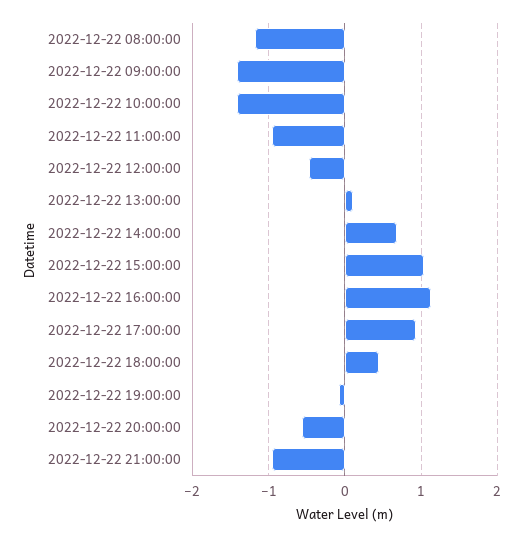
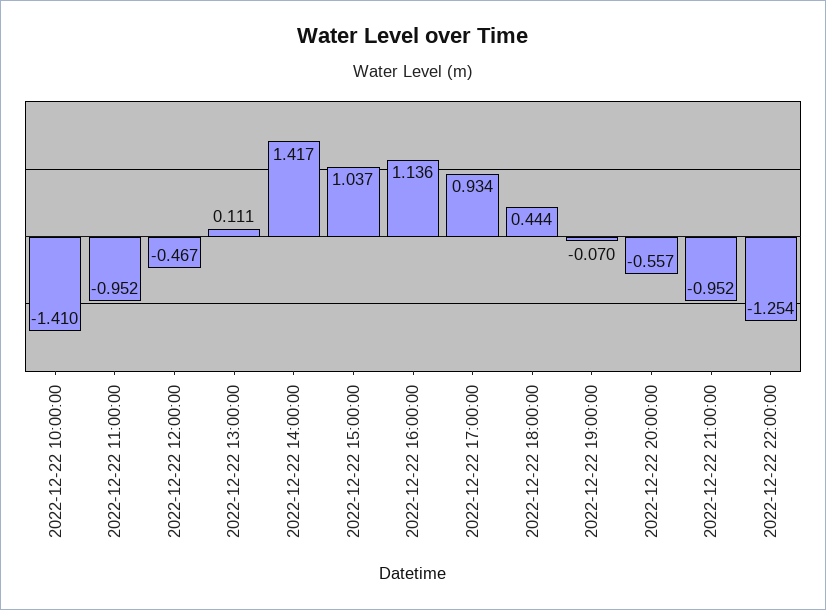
2022-12-22 08:00:00: -1.2 -> none
2022-12-22 09:00:00: -1.4 -> none
2022-12-22 14:00:00: 0.7 -> 1.417
2022-12-22 22:00:00: none -> -1.254

